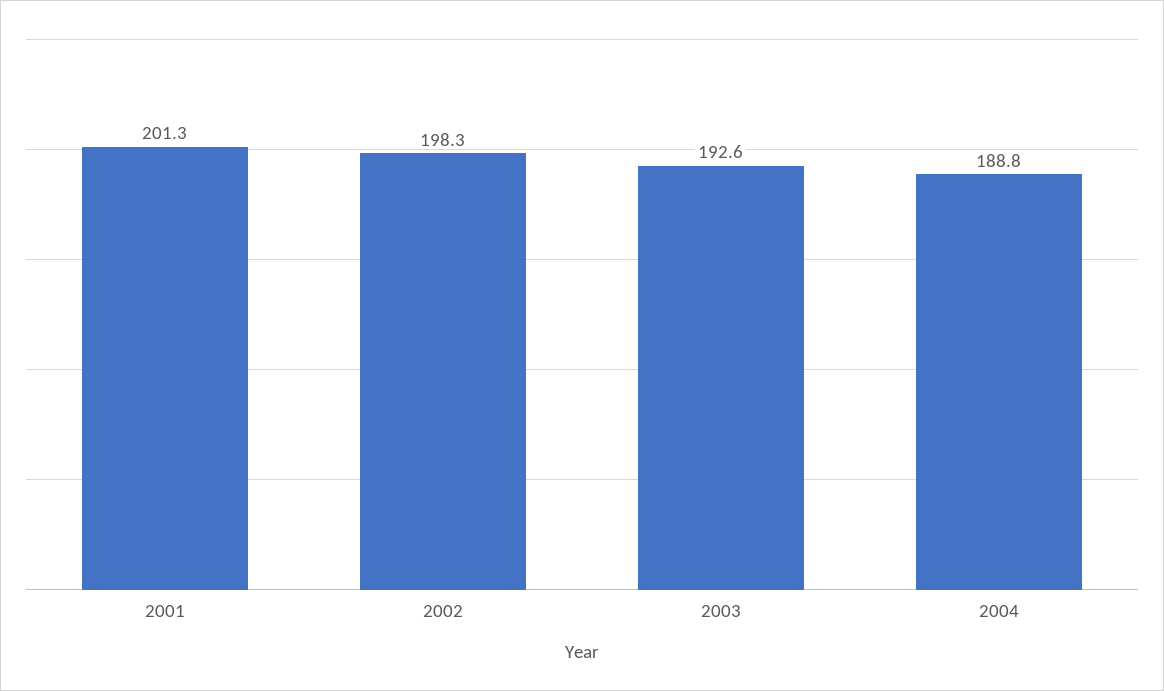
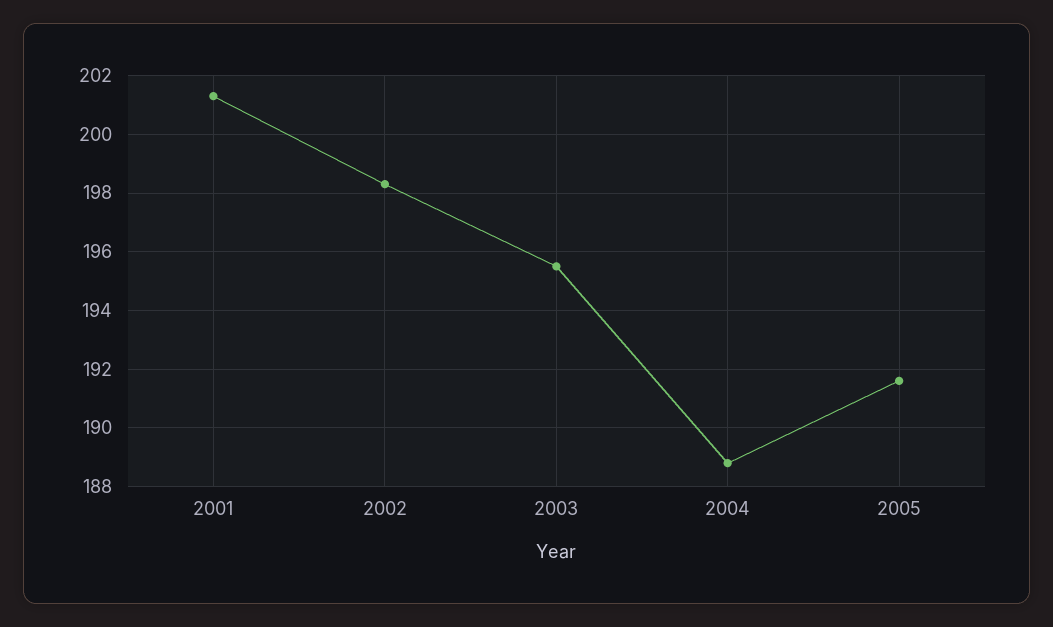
2003: 192.6 -> 195.5
2005: none -> 191.5

